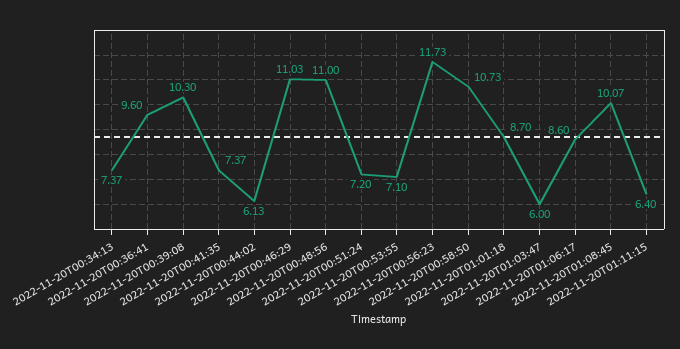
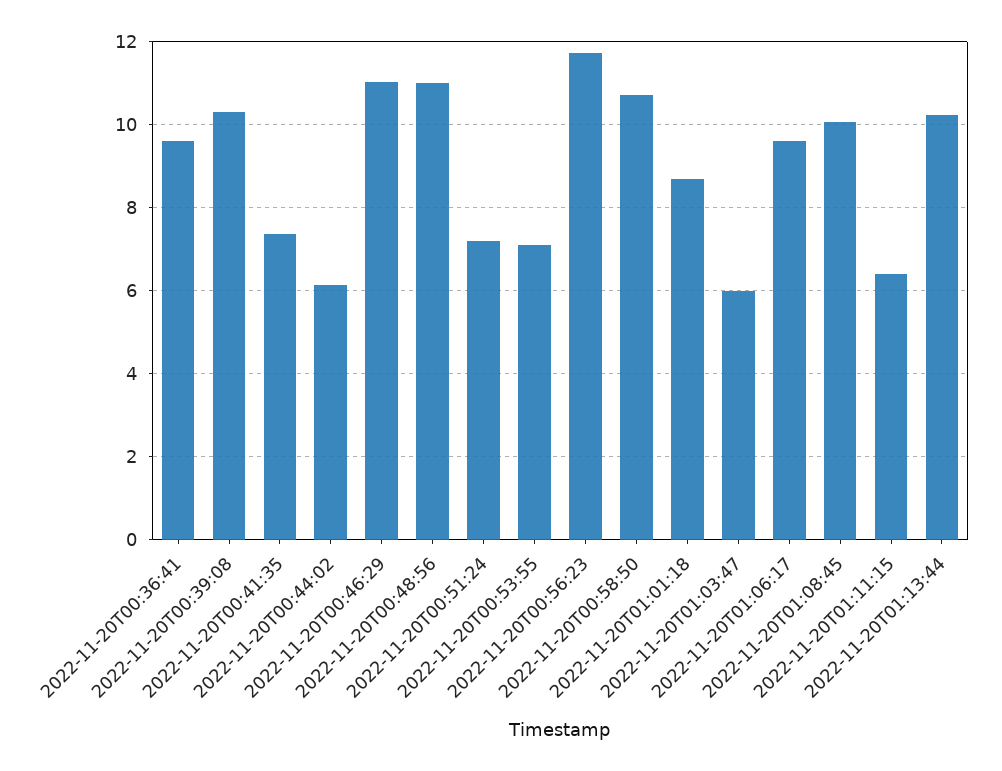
2022-11-20T00:34:13: 7.37 -> none
2022-11-20T01:06:17: 8.6 -> 9.6
2022-11-20T01:13:44: none -> 10.2

